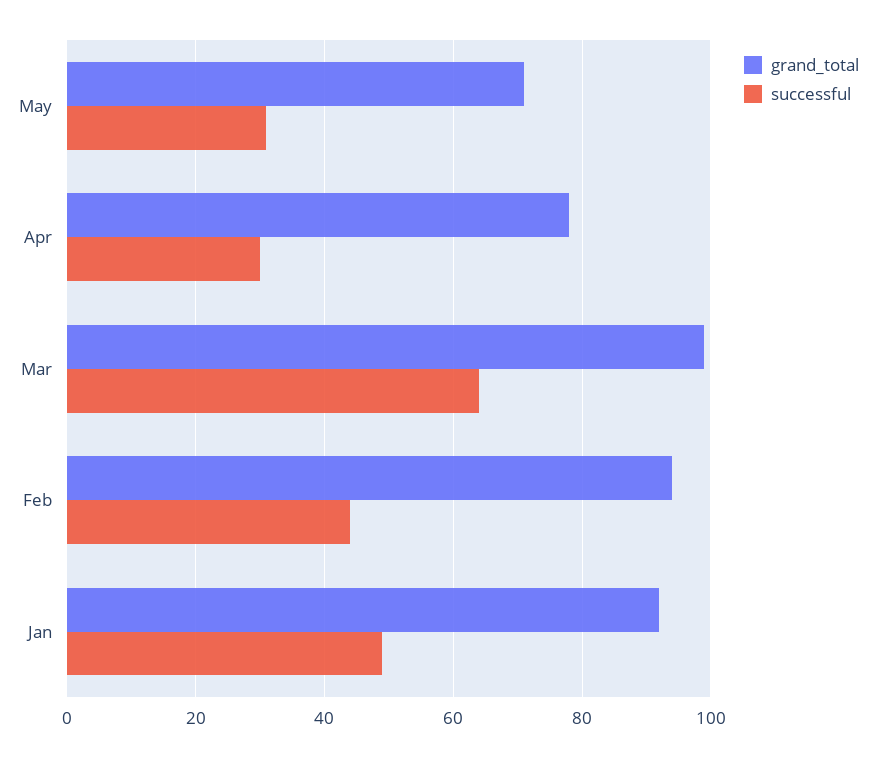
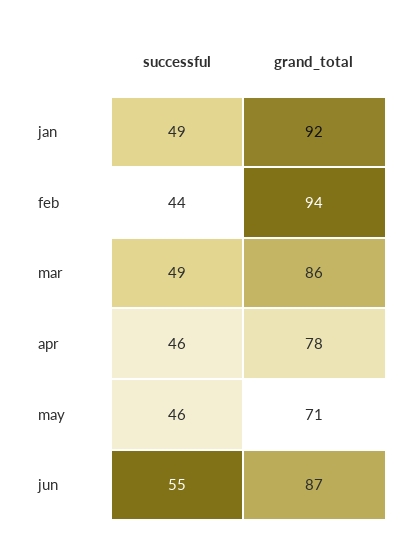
successful, May: 30 -> 46
successful, Apr: 30 -> 46
grand_total, Mar: 100 -> 86
successful, Mar: 65 -> 49
successful, jun: none -> 55
grand_total, jun: none -> 87

